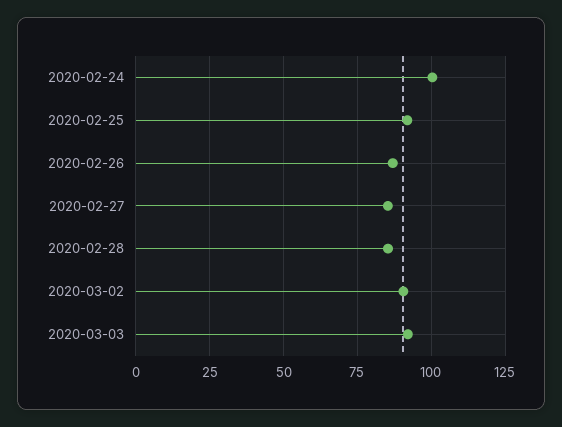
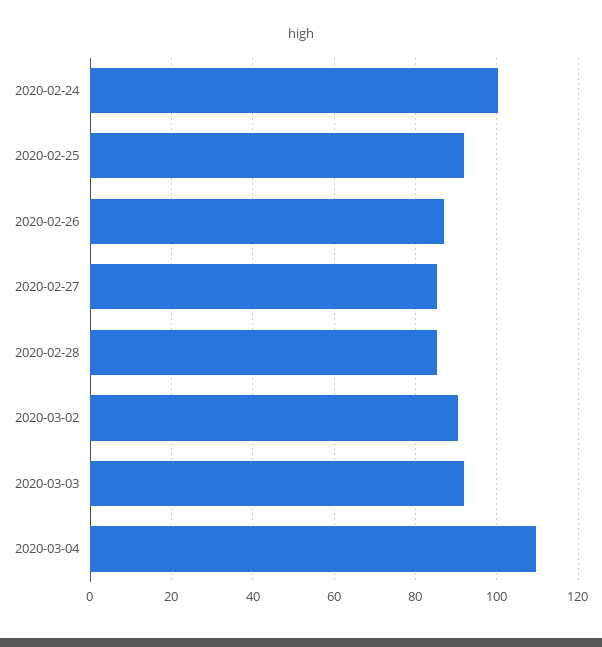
2020-03-04: none -> 110

